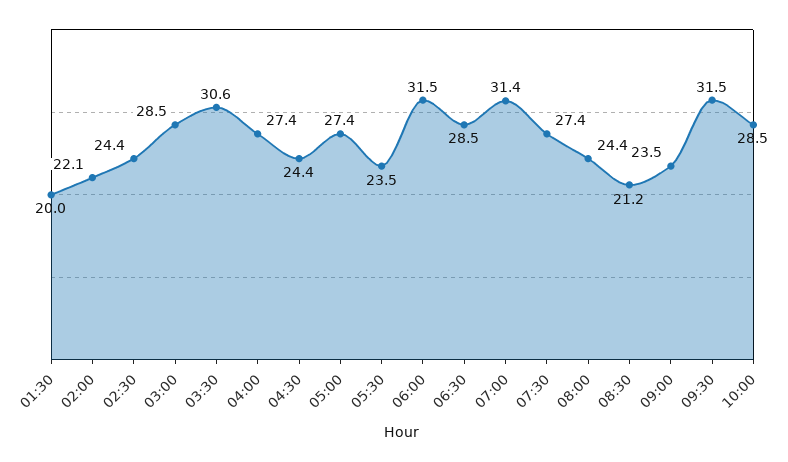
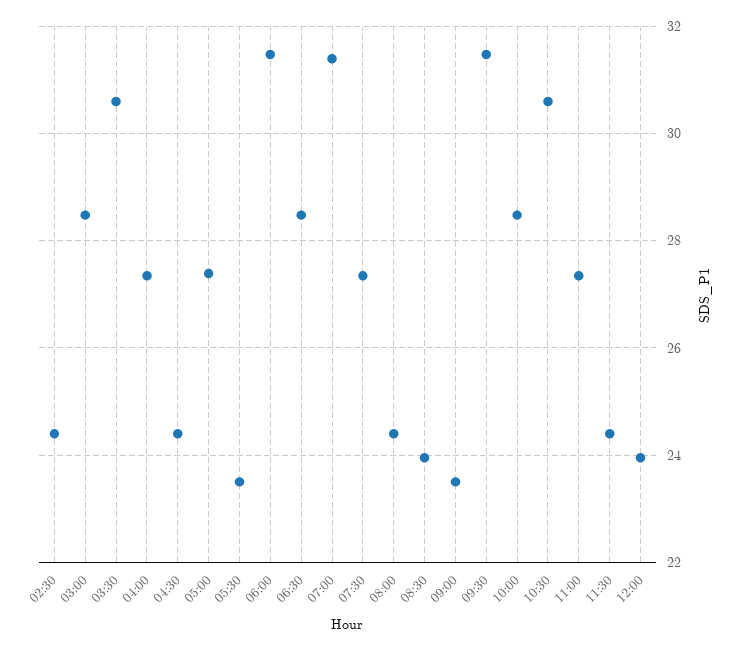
01:30: 20 -> none
02:00: 22.1 -> none
08:30: 21.2 -> 24
10:30: none -> 30.6
11:00: none -> 27.4
11:30: none -> 24.4
12:00: none -> 24

